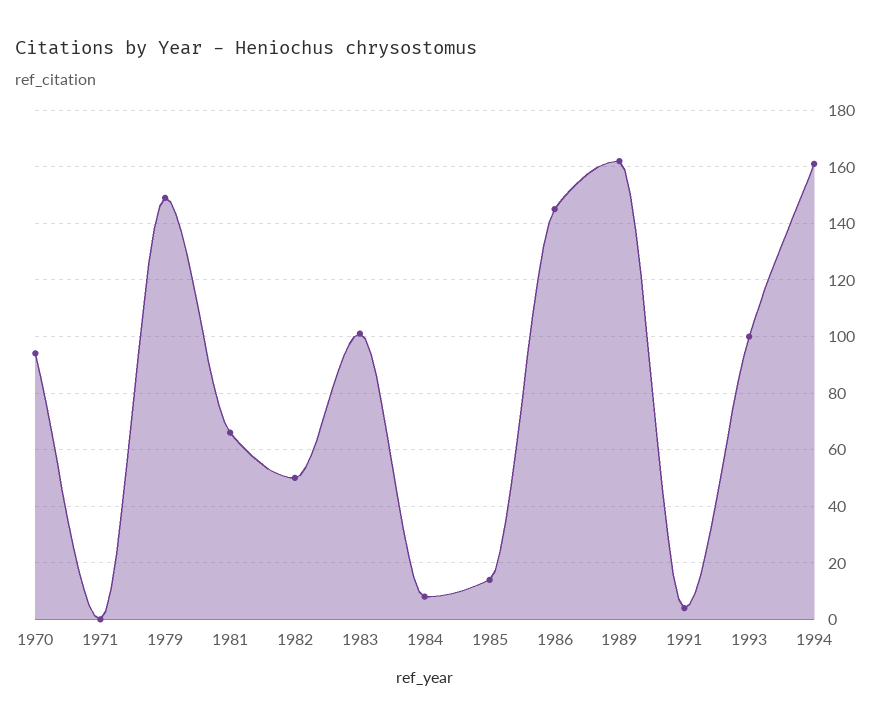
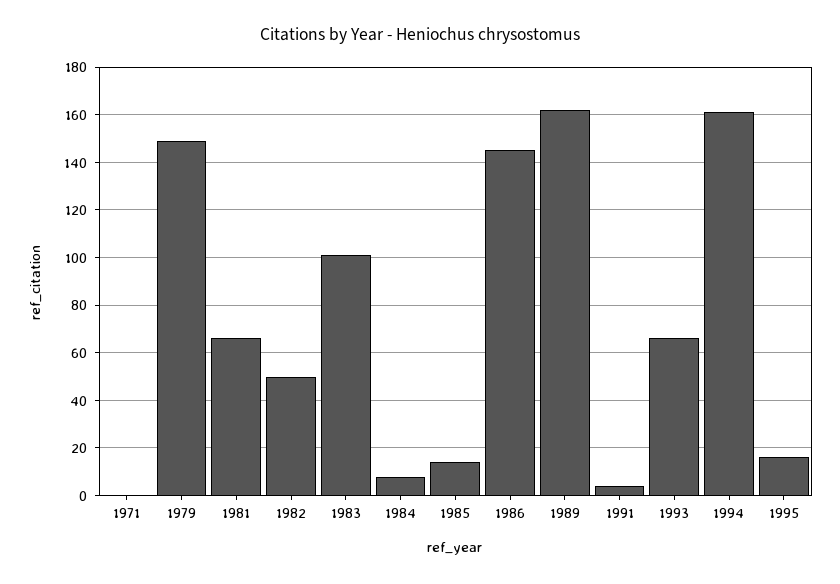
1970: 95 -> none
1993: 100 -> 65
1995: none -> 15

